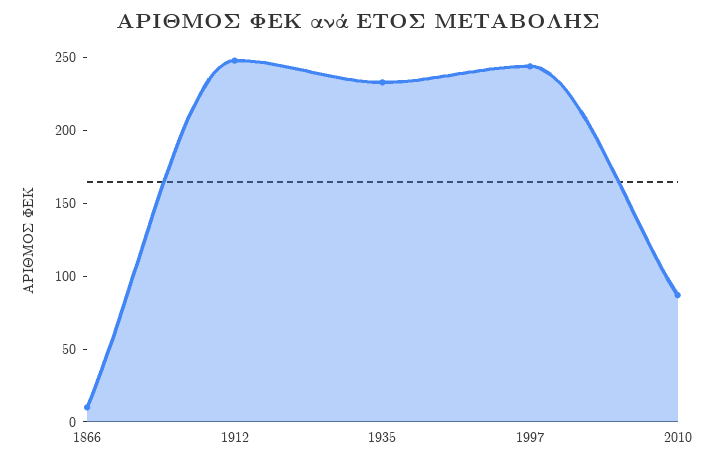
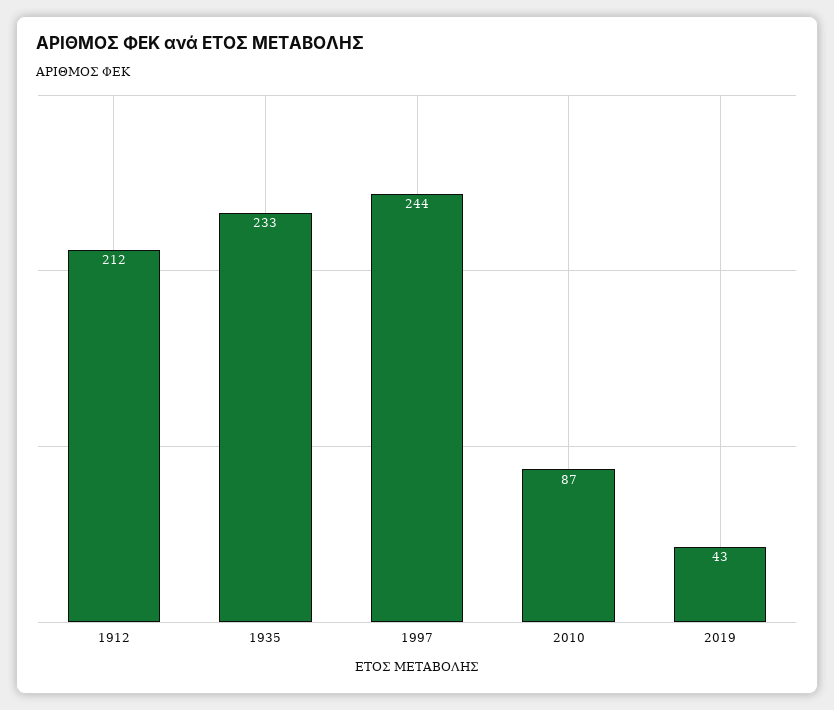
1866: 10 -> none
1912: 250 -> 212
2019: none -> 43

